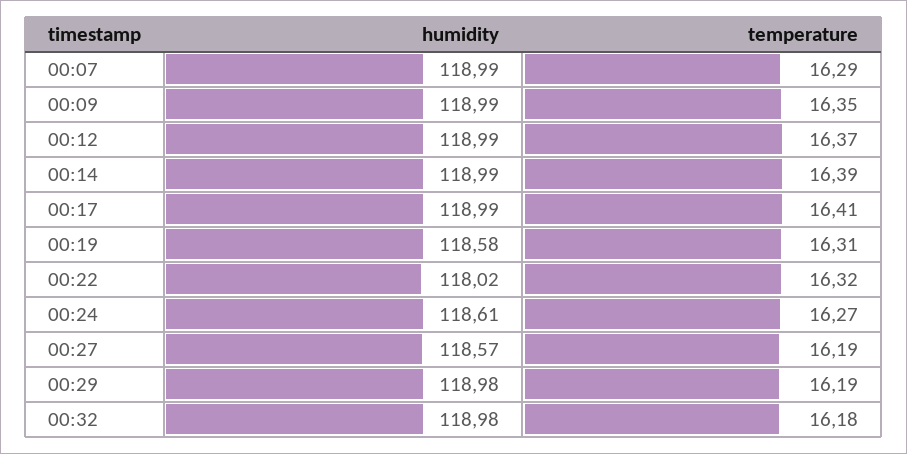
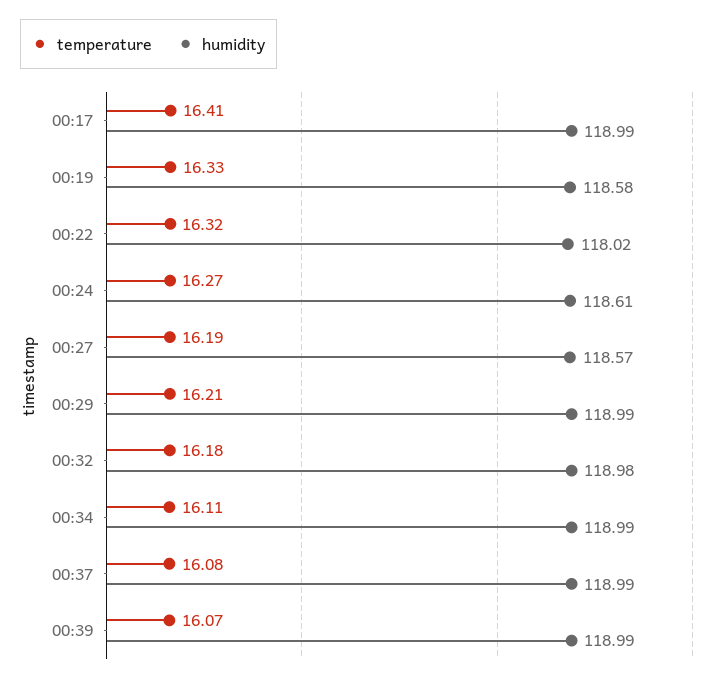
humidity, 00:07: 118.99 -> none
temperature, 00:07: 16.29 -> none
humidity, 00:09: 118.99 -> none
temperature, 00:09: 16.35 -> none
humidity, 00:12: 118.99 -> none
temperature, 00:12: 16.37 -> none
humidity, 00:14: 118.99 -> none
temperature, 00:14: 16.39 -> none
temperature, 00:19: 16.31 -> 16.33
humidity, 00:29: 118.98 -> 118.99
temperature, 00:29: 16.19 -> 16.21
temperature, 00:34: none -> 16.11
humidity, 00:34: none -> 118.99
temperature, 00:37: none -> 16.08
humidity, 00:37: none -> 118.99
temperature, 00:39: none -> 16.07
humidity, 00:39: none -> 118.99

